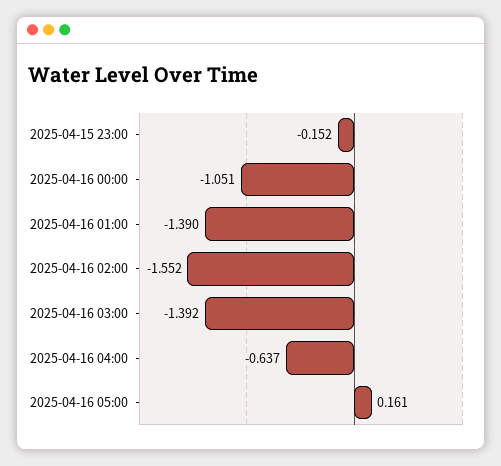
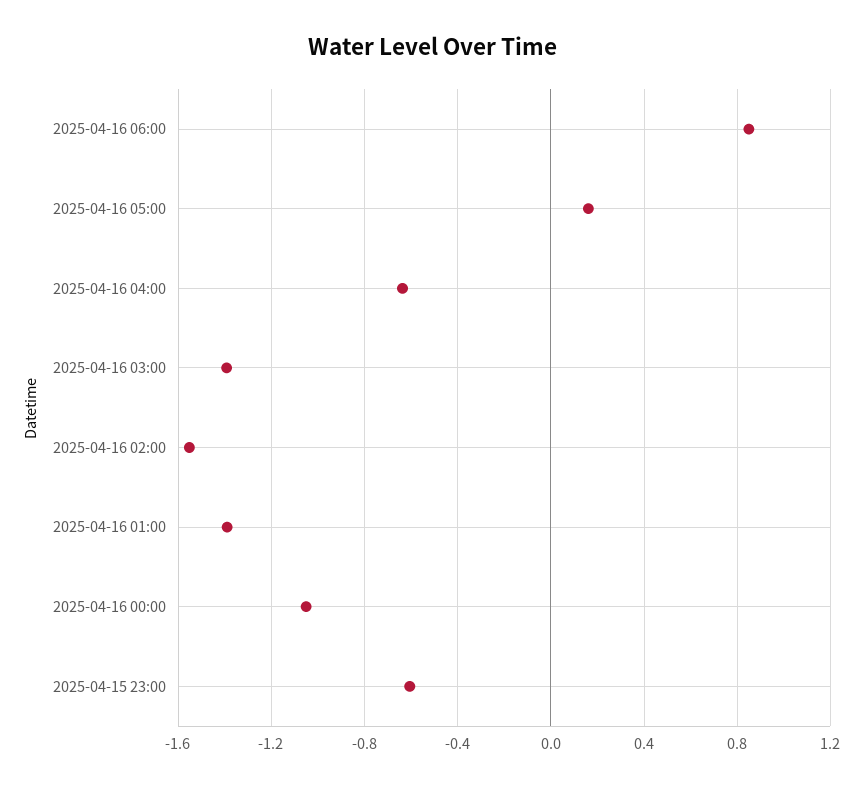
2025-04-15 23:00: -0.152 -> -0.6
2025-04-16 06:00: none -> 0.85

